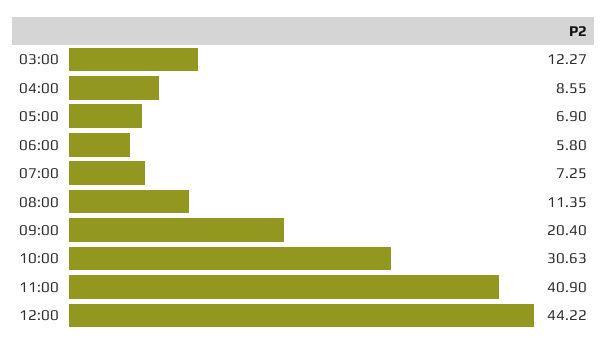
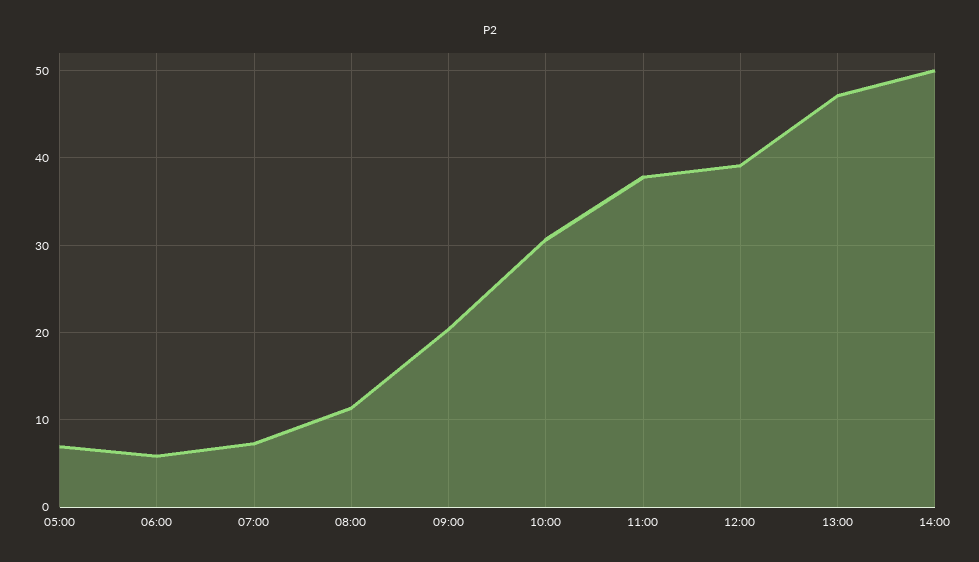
03:00: 12.27 -> none
04:00: 8.55 -> none
11:00: 40.9 -> 38
12:00: 44.22 -> 39
13:00: none -> 47
14:00: none -> 50

